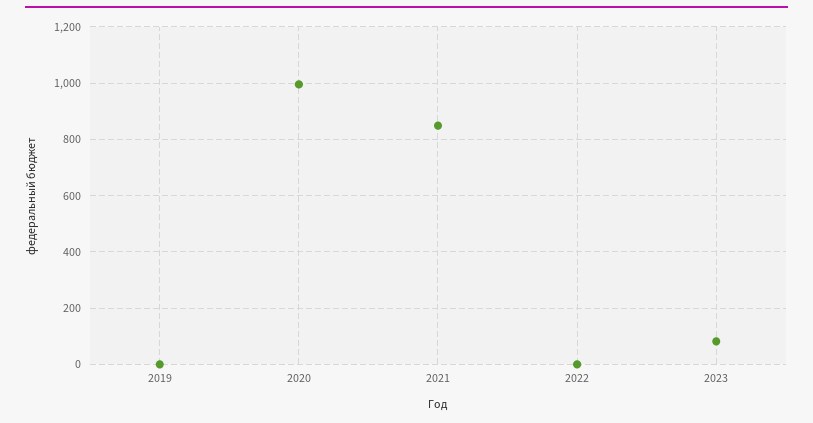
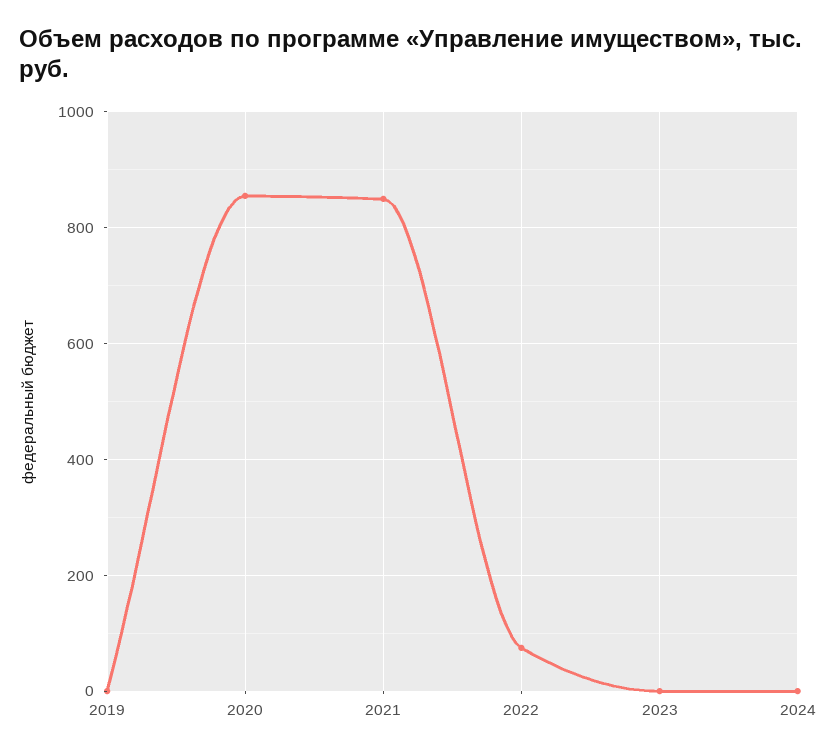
2020: 1000 -> 860
2022: 0 -> 80
2023: 75 -> 0
2024: none -> 0

